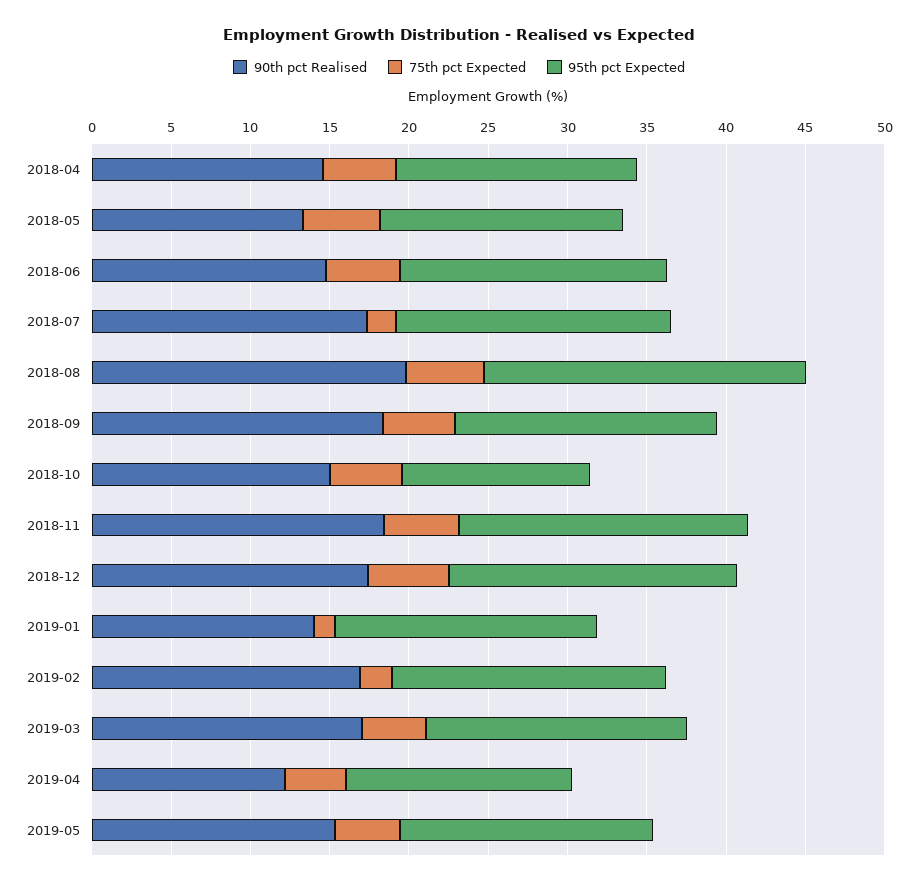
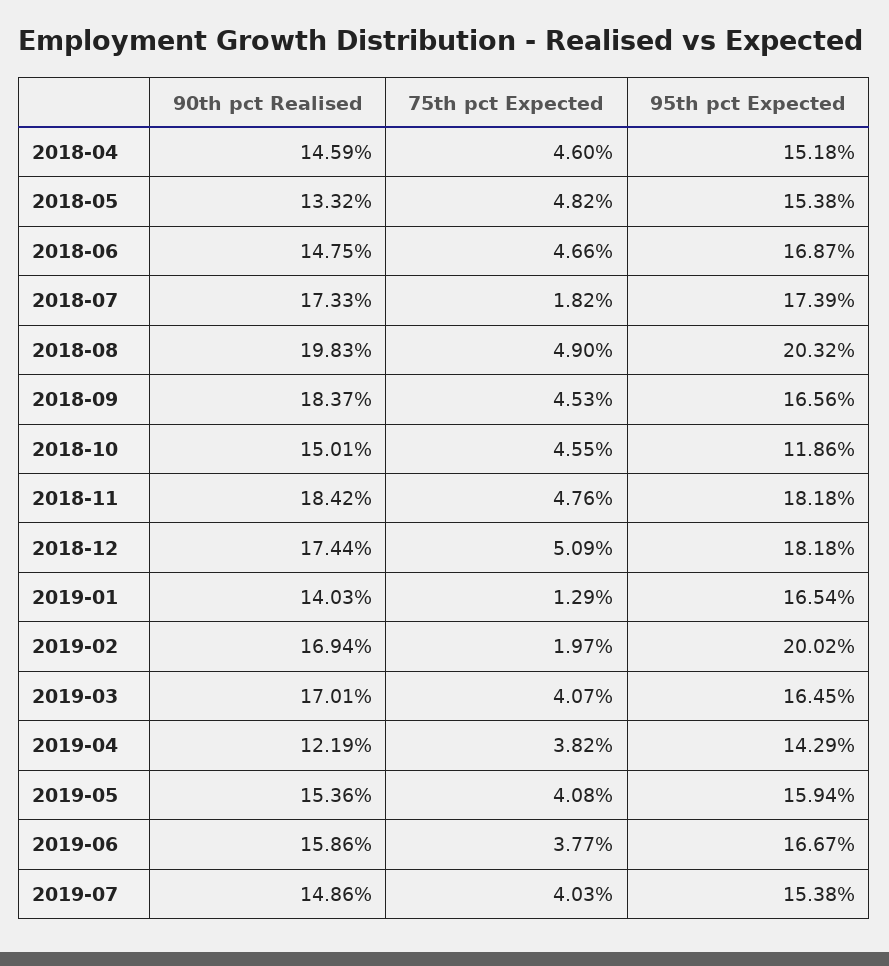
95th pct Expected, 2019-02: 17 -> 20.02
90th pct Realised, 2019-06: none -> 15.86
75th pct Expected, 2019-06: none -> 3.77
95th pct Expected, 2019-06: none -> 16.67
90th pct Realised, 2019-07: none -> 14.86
75th pct Expected, 2019-07: none -> 4.03
95th pct Expected, 2019-07: none -> 15.38

